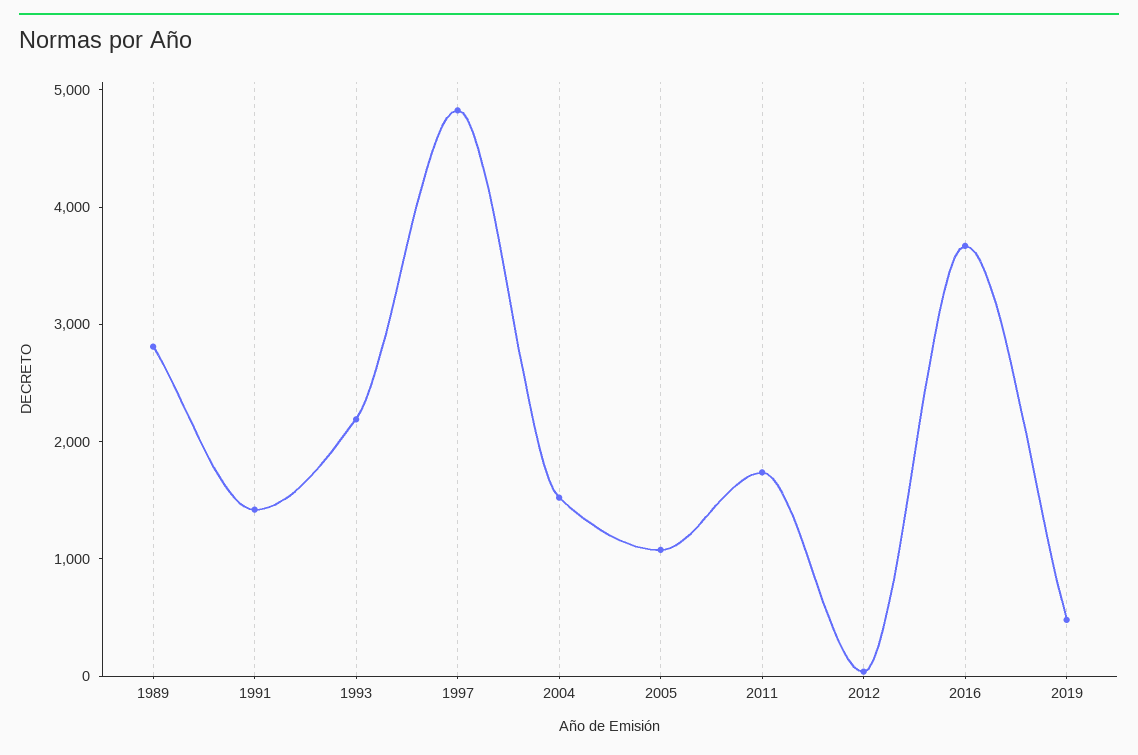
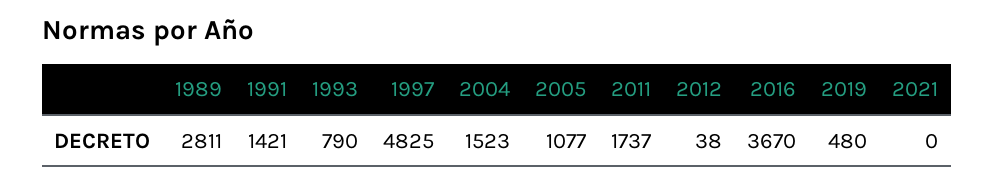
1993: 2200 -> 790
2021: none -> 0

